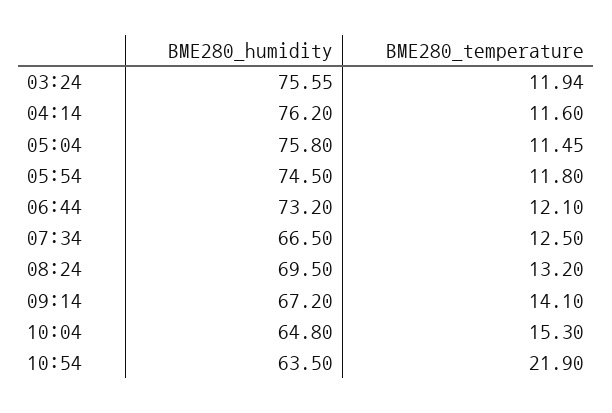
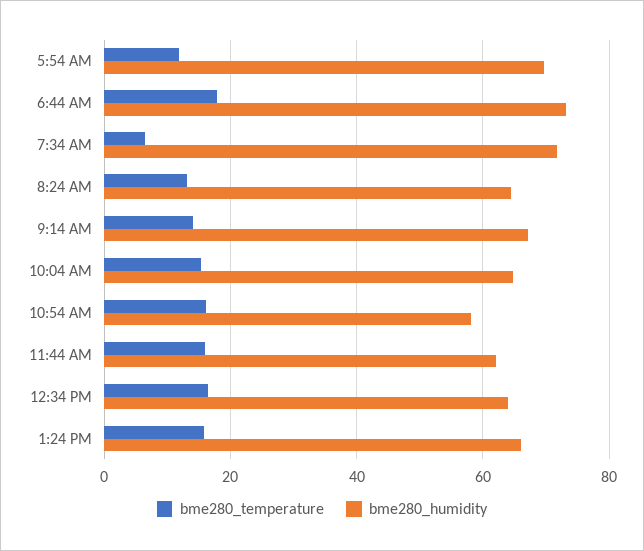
BME280_humidity, 03:24: 75.55 -> none
BME280_temperature, 03:24: 11.94 -> none
BME280_humidity, 04:14: 76.2 -> none
BME280_temperature, 04:14: 11.6 -> none
BME280_humidity, 05:04: 75.8 -> none
BME280_temperature, 05:04: 11.45 -> none
BME280_humidity, 05:54: 74.5 -> 70
BME280_temperature, 06:44: 12.1 -> 18
BME280_humidity, 07:34: 66.5 -> 72
BME280_temperature, 07:34: 12.5 -> 6
BME280_humidity, 08:24: 69.5 -> 64
BME280_humidity, 10:54: 63.5 -> 58
BME280_temperature, 10:54: 21.9 -> 16
BME280_temperature, 11:44 AM: none -> 16
BME280_humidity, 11:44 AM: none -> 62
BME280_temperature, 12:34 PM: none -> 16
BME280_humidity, 12:34 PM: none -> 64
BME280_temperature, 1:24 PM: none -> 16
BME280_humidity, 1:24 PM: none -> 66

